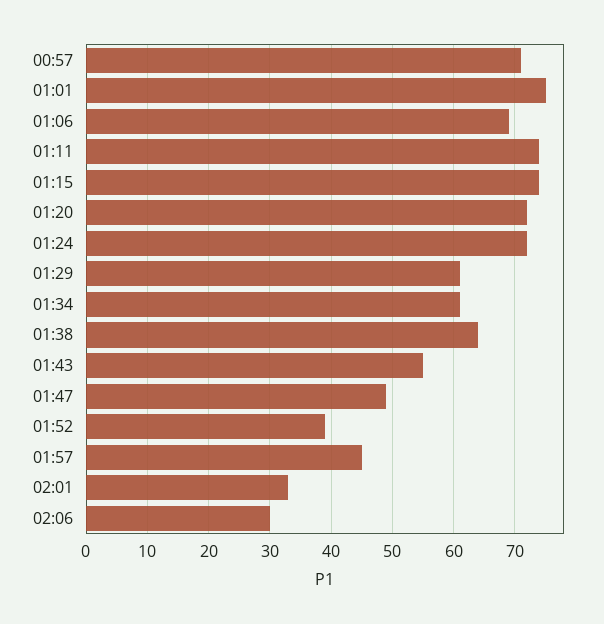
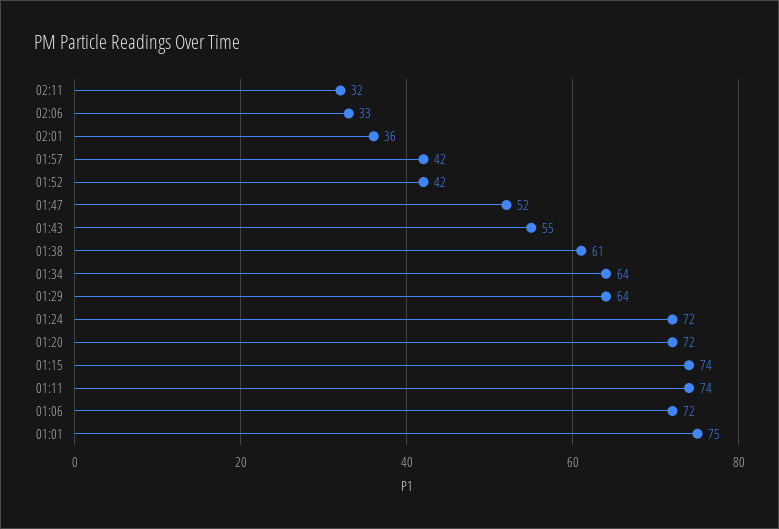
00:57: 71 -> none
01:06: 69 -> 72
01:29: 61 -> 64
01:34: 61 -> 64
01:38: 64 -> 61
01:47: 49 -> 52
01:52: 39 -> 42
01:57: 45 -> 42
02:01: 33 -> 36
02:06: 30 -> 33
02:11: none -> 32

